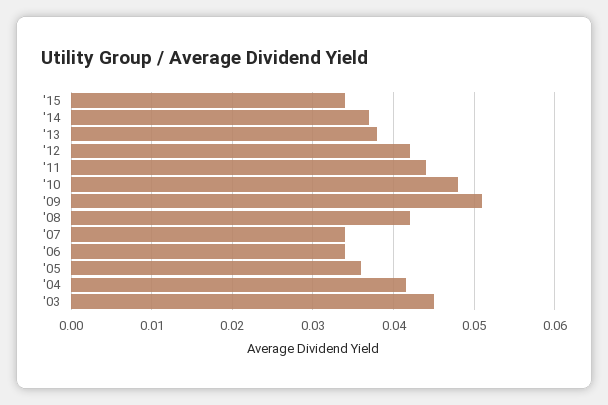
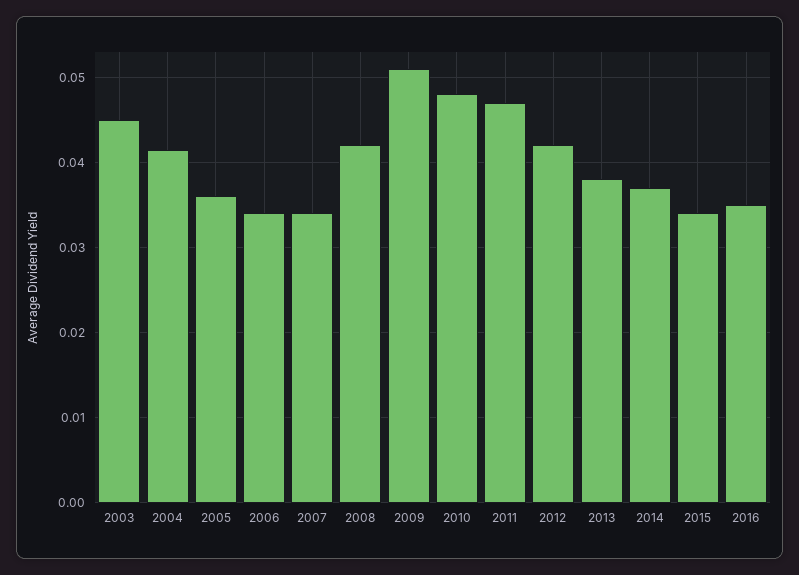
'11: 0.044 -> 0.047
2016: none -> 0.035

